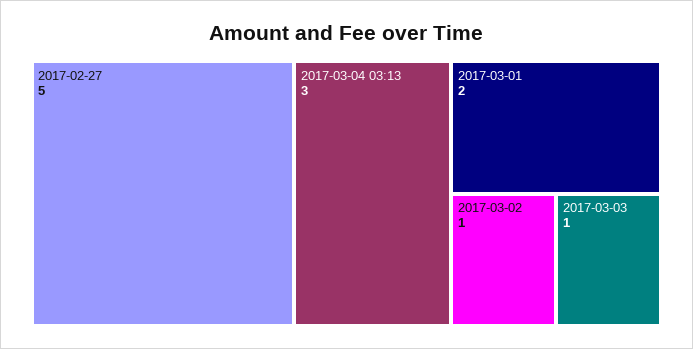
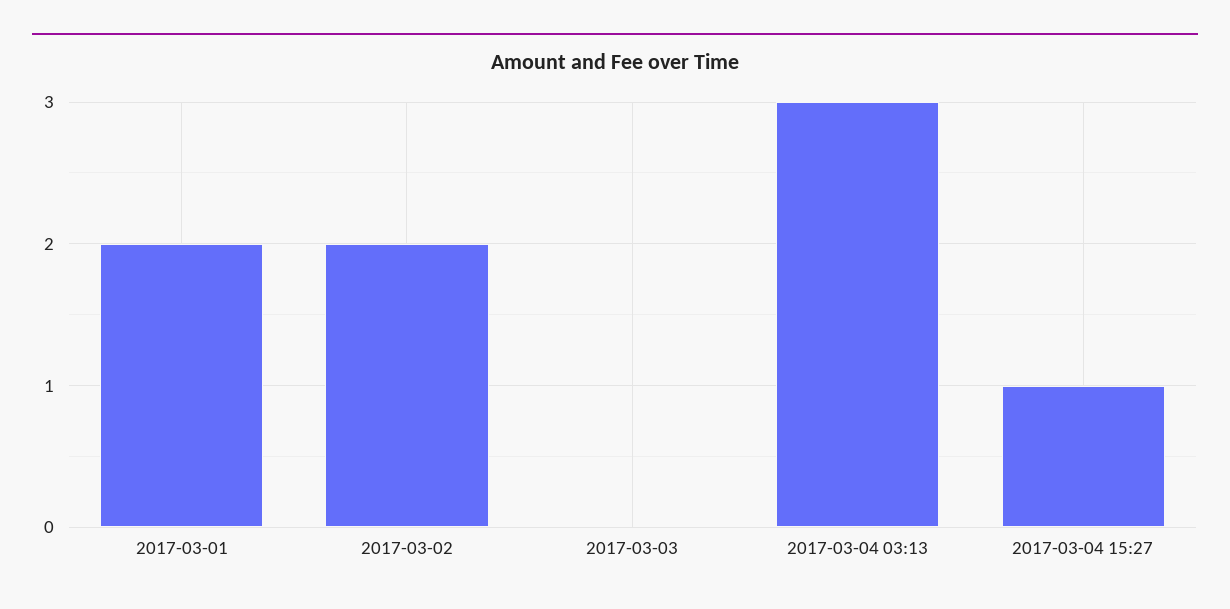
2017-02-27: 5 -> none
2017-03-02: 1 -> 2
2017-03-03: 1 -> 0
2017-03-04 15:27: none -> 1

